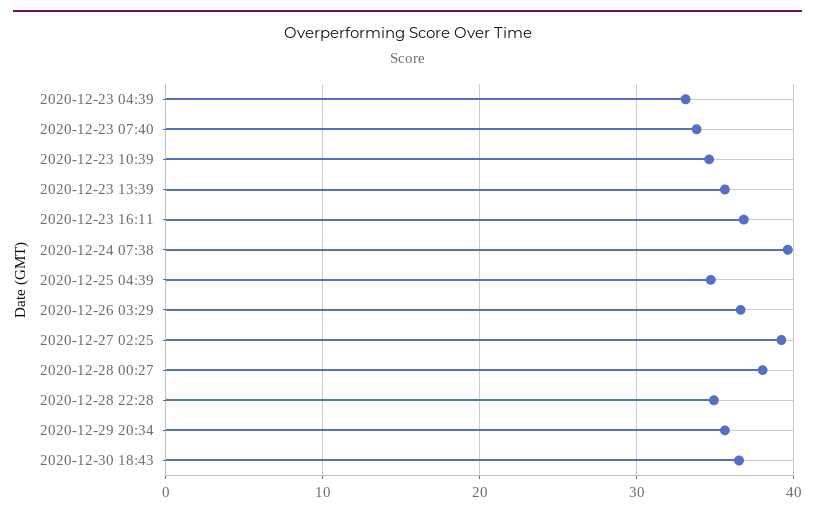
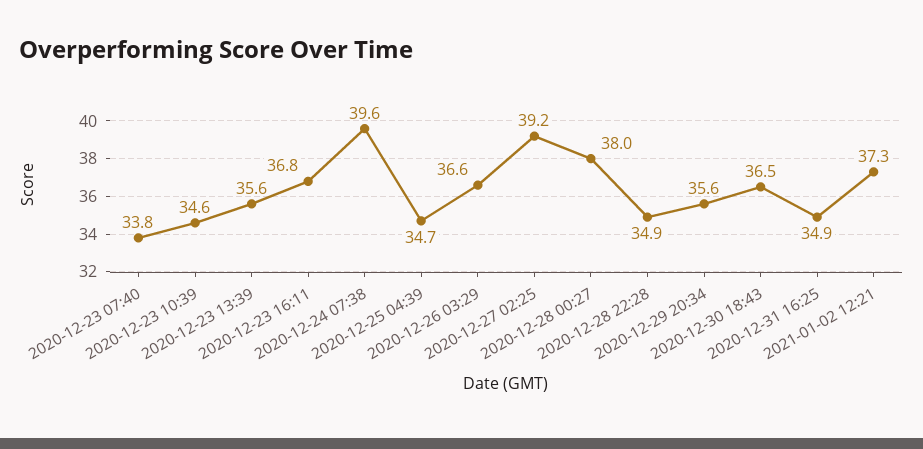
2020-12-23 04:39: 33 -> none
2020-12-31 16:25: none -> 34.9
2021-01-02 12:21: none -> 37.3

